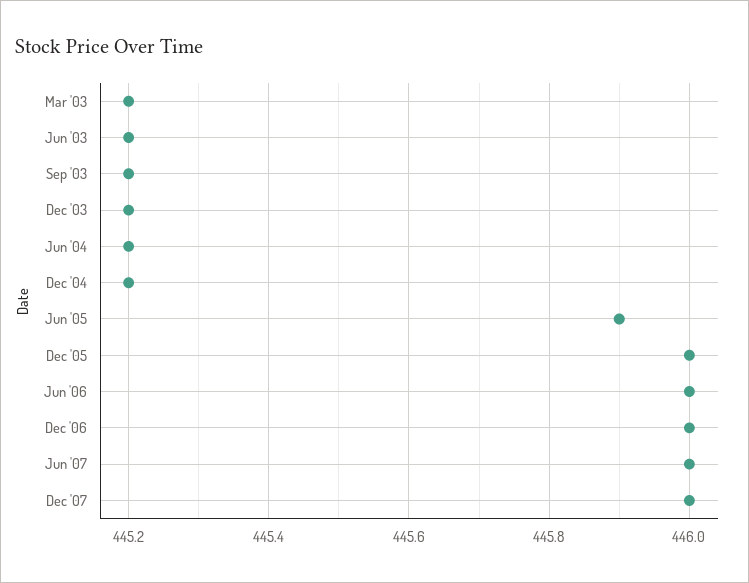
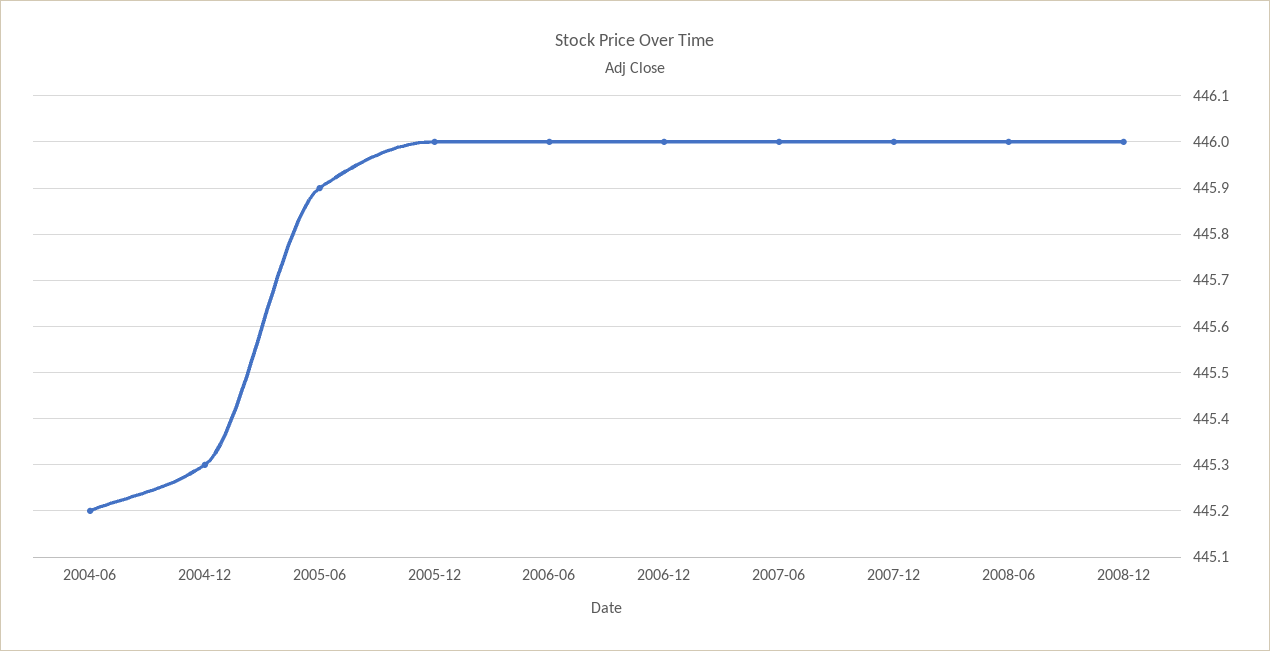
Mar '03: 445.2 -> none
Jun '03: 445.2 -> none
Sep '03: 445.2 -> none
Dec '03: 445.2 -> none
Dec '04: 445.2 -> 445.3
2008-06: none -> 446
2008-12: none -> 446

